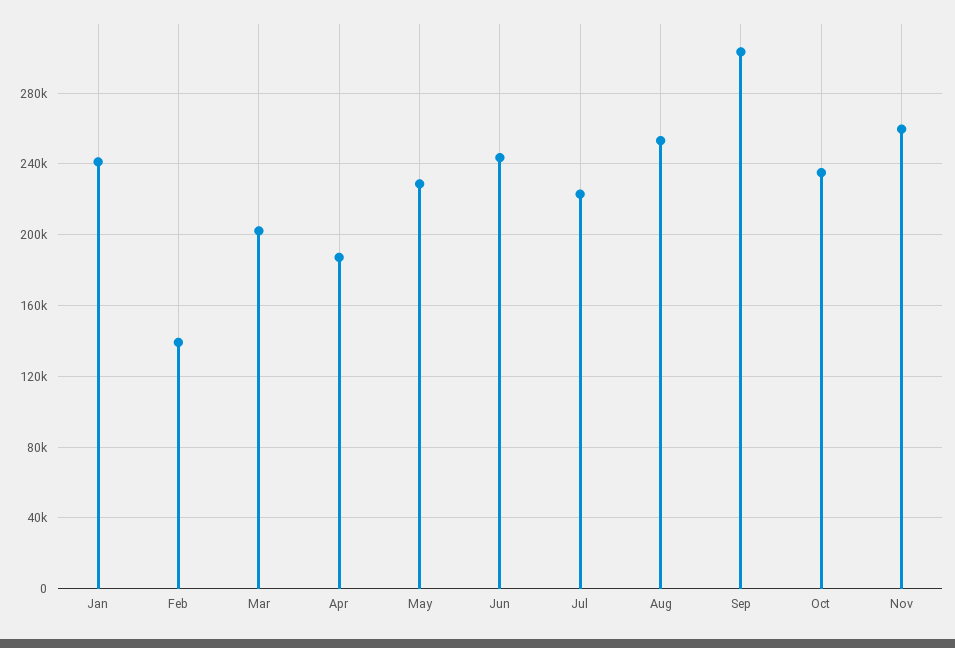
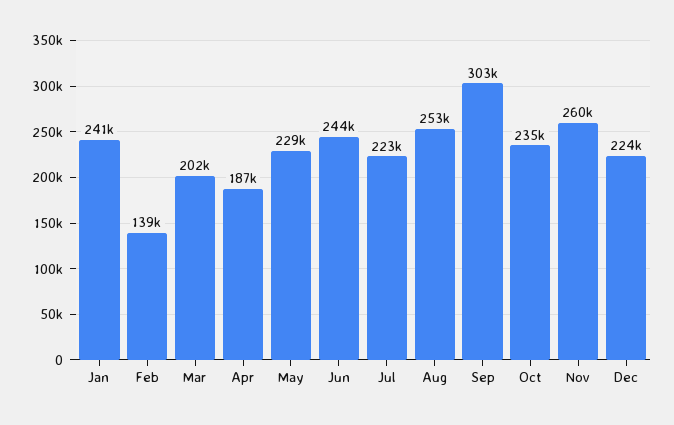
Dec: none -> 224000

